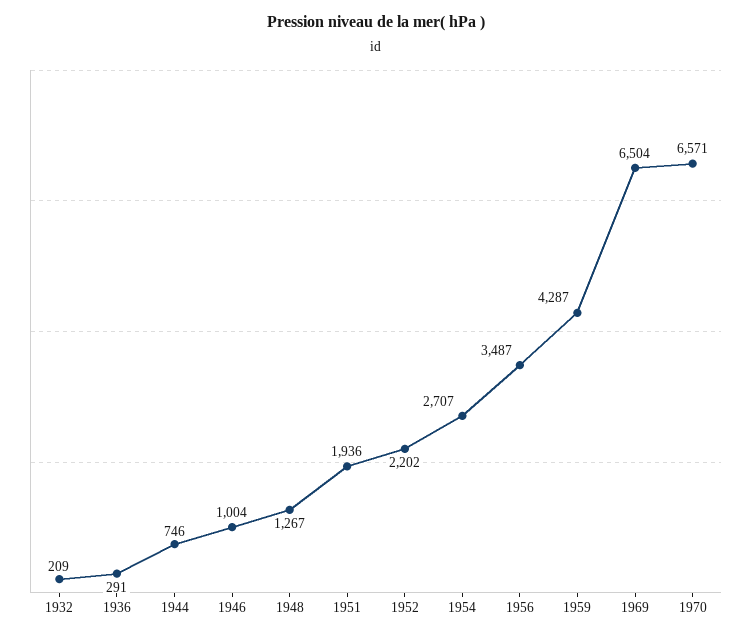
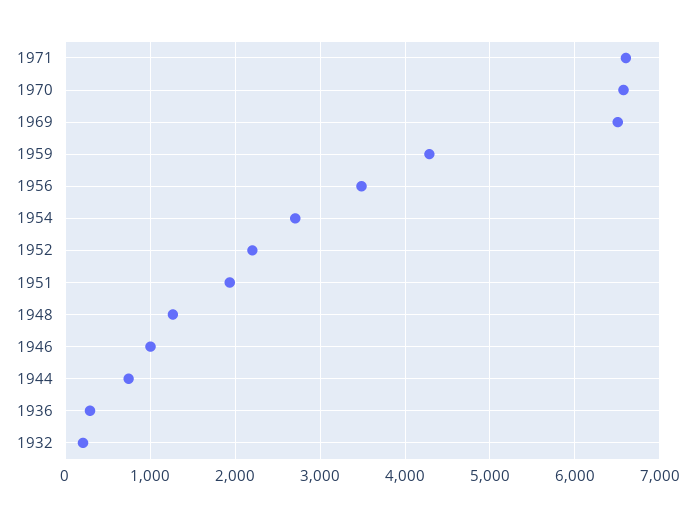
1971: none -> 6600

